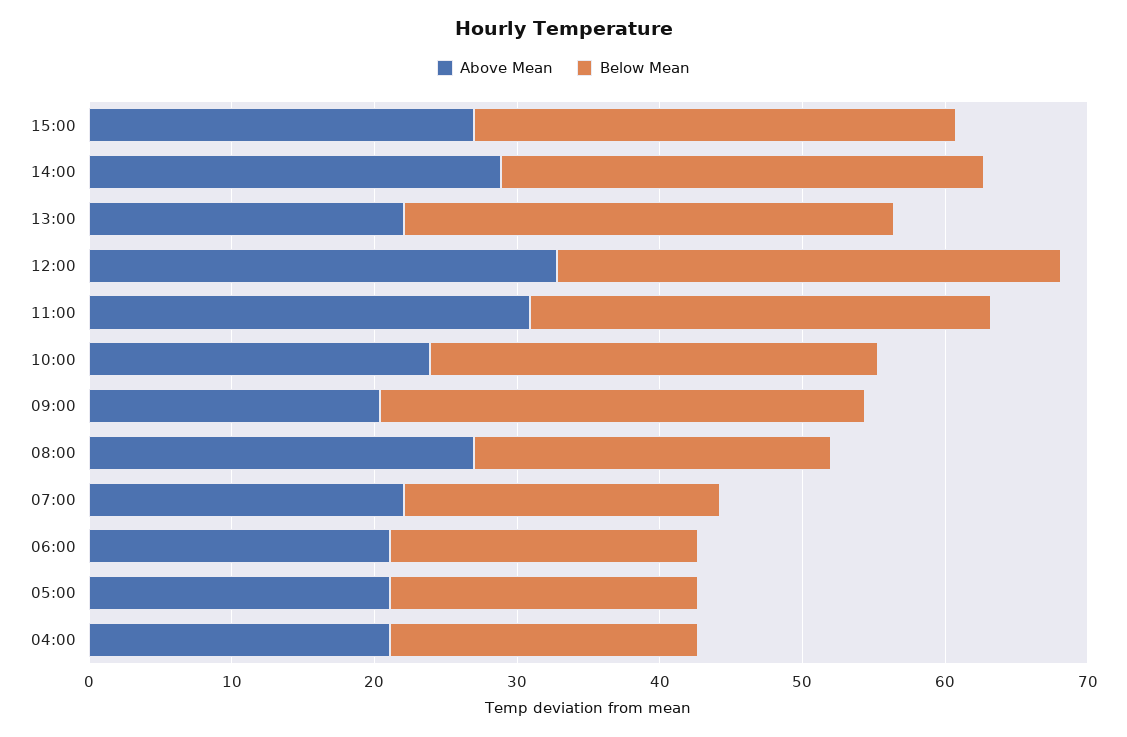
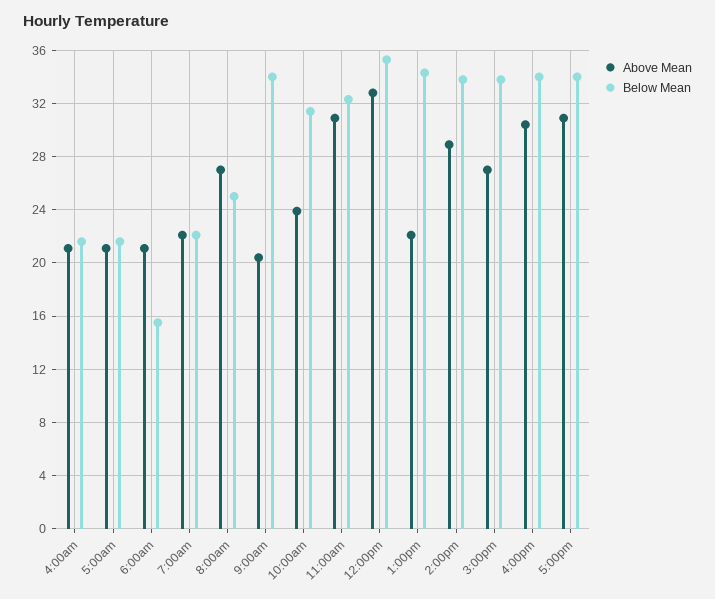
Below Mean, 06:00: 22 -> 15.5
Above Mean, 4:00pm: none -> 30.5
Below Mean, 4:00pm: none -> 34
Above Mean, 5:00pm: none -> 31
Below Mean, 5:00pm: none -> 34

